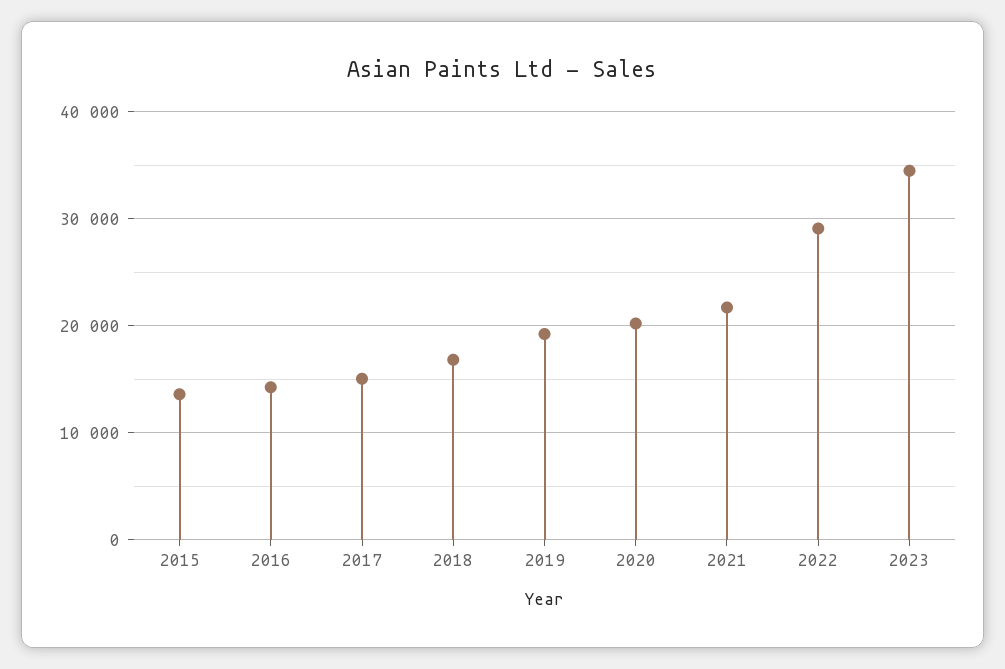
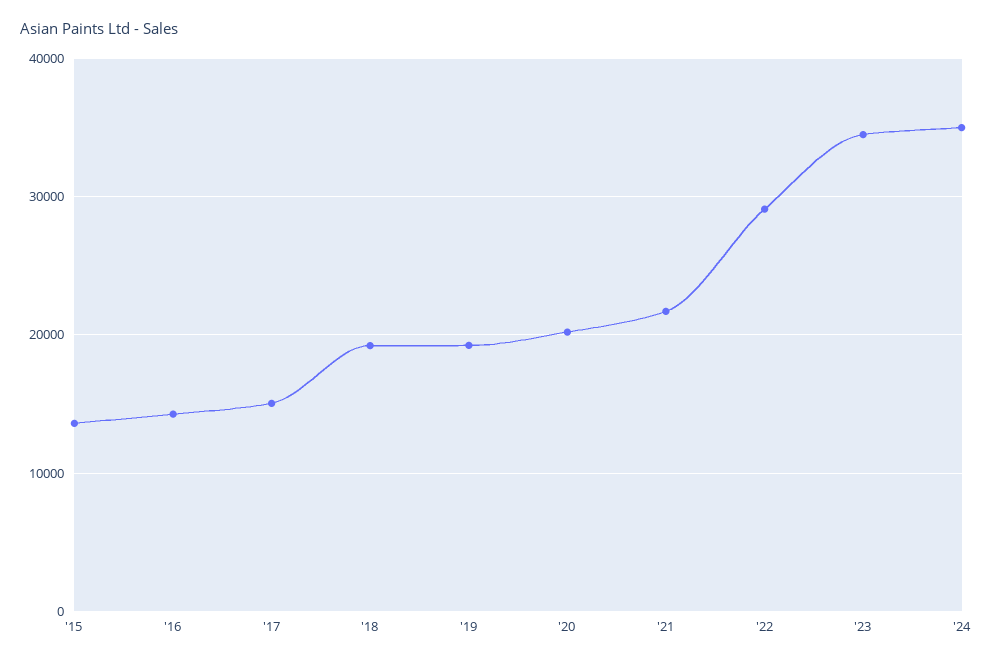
2018: 17000 -> 19000
'24: none -> 35000

